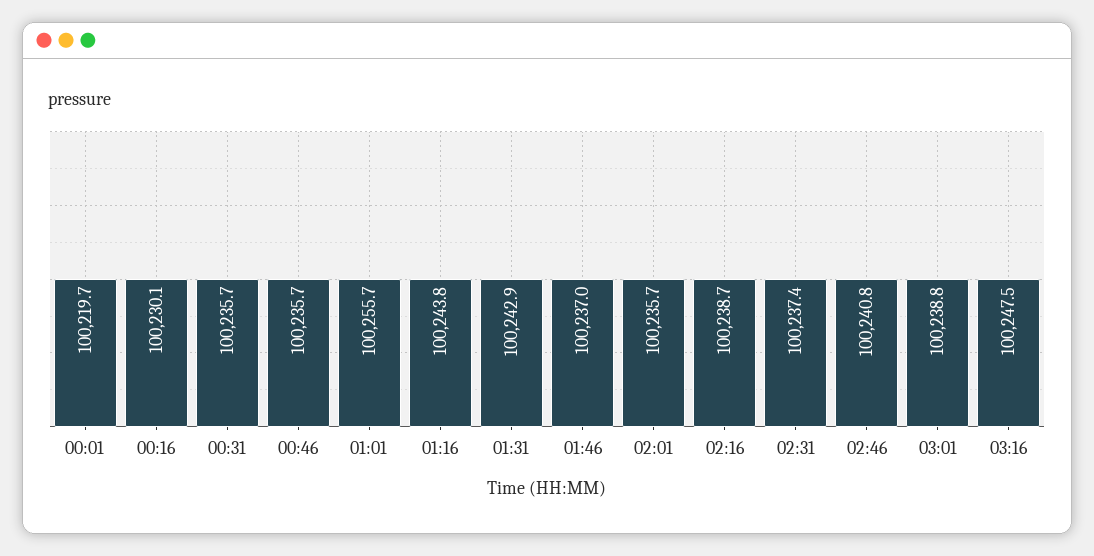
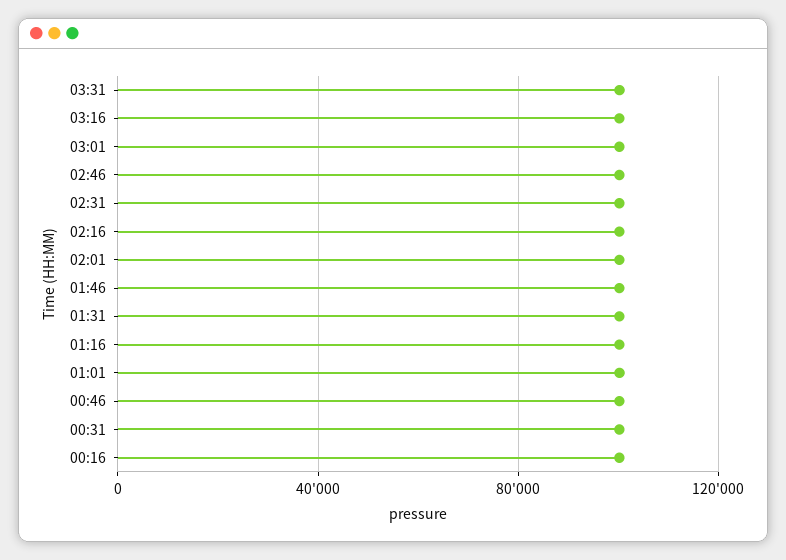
00:01: 100219.7 -> none
03:31: none -> 100000

